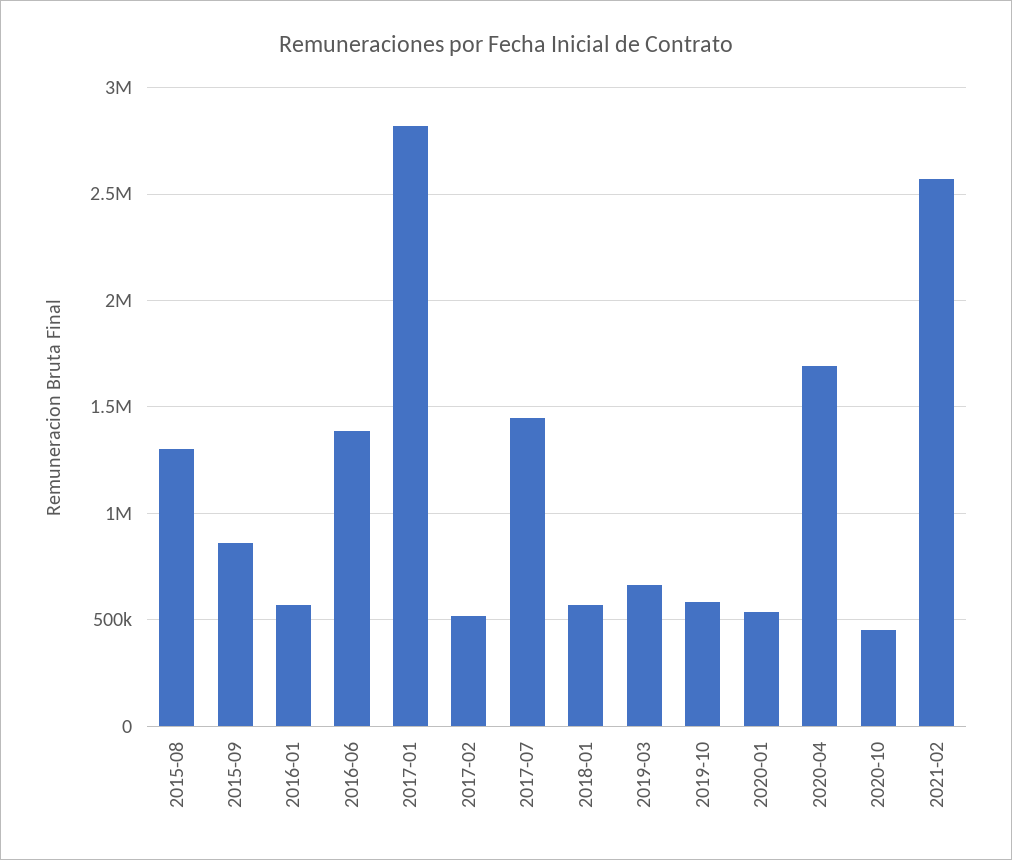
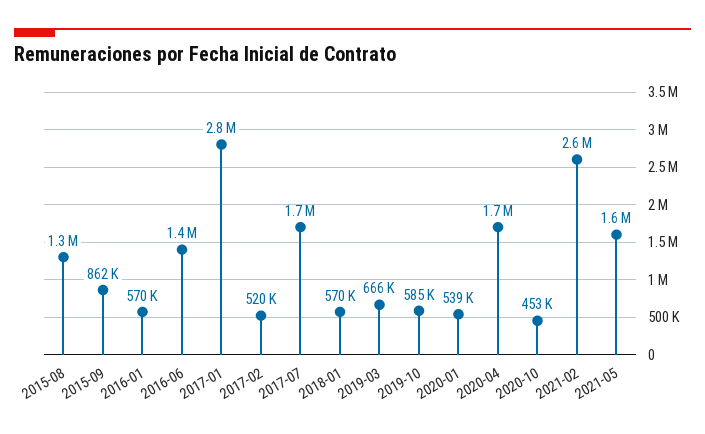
2017-07: 1450000 -> 1700000
2021-05: none -> 1600000

